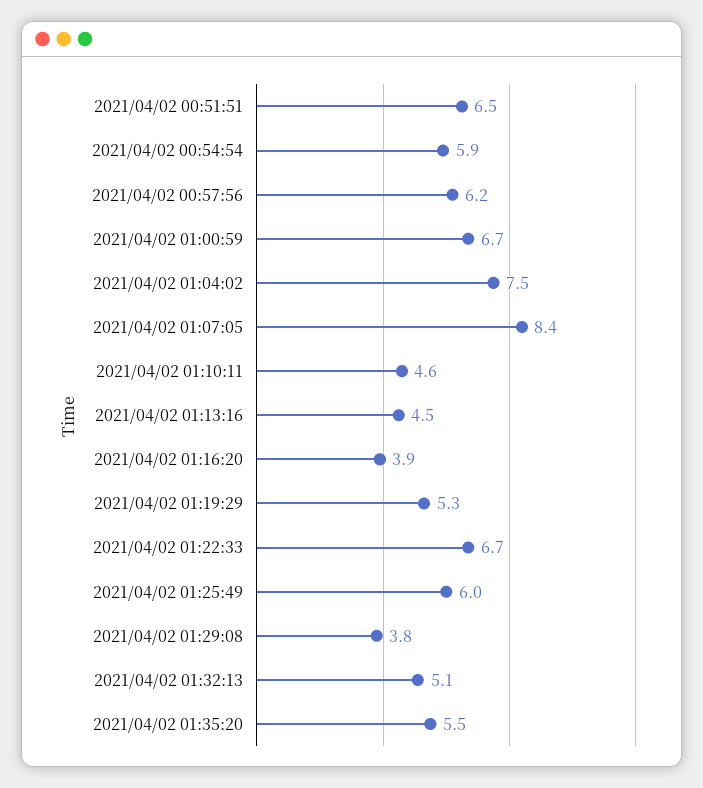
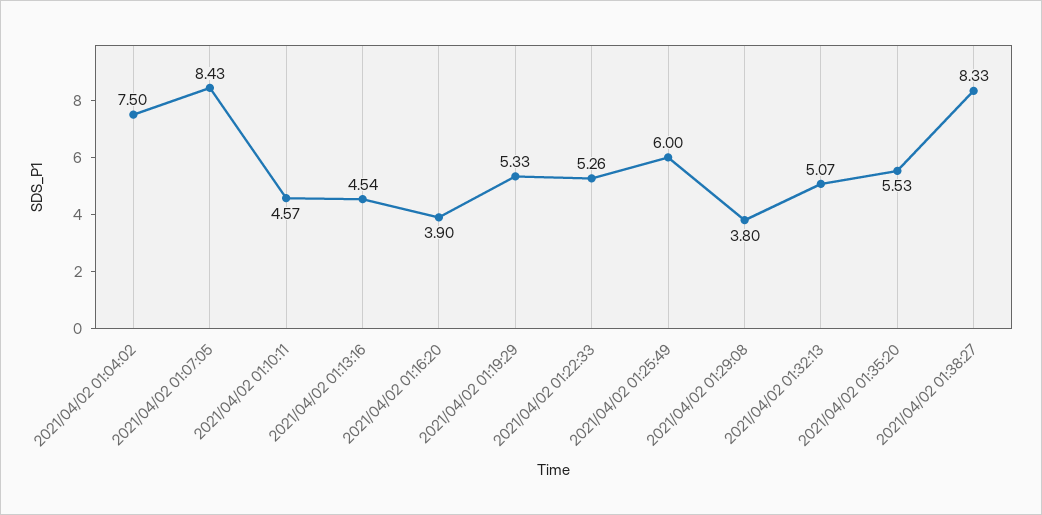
2021/04/02 00:51:51: 6.5 -> none
2021/04/02 00:54:54: 5.9 -> none
2021/04/02 00:57:56: 6.2 -> none
2021/04/02 01:00:59: 6.7 -> none
2021/04/02 01:22:33: 6.7 -> 5.26
2021/04/02 01:38:27: none -> 8.33

